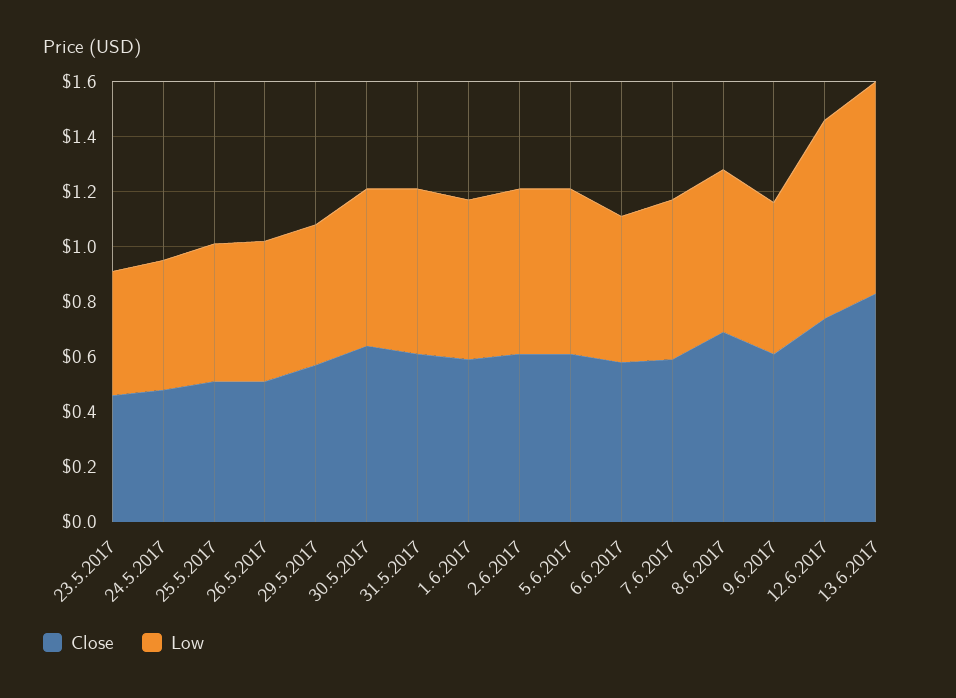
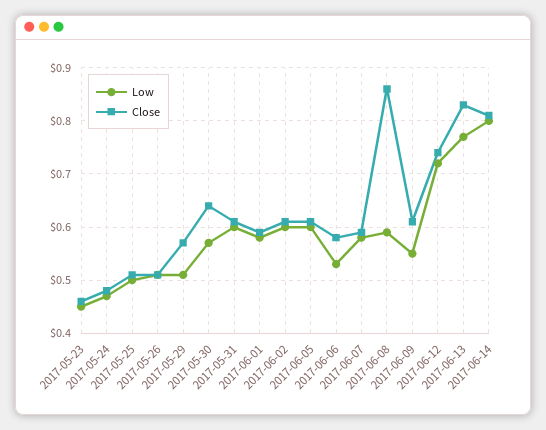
Close, 8.6.2017: 0.7 -> 0.85
Low, 2017-06-14: none -> 0.8
Close, 2017-06-14: none -> 0.8

